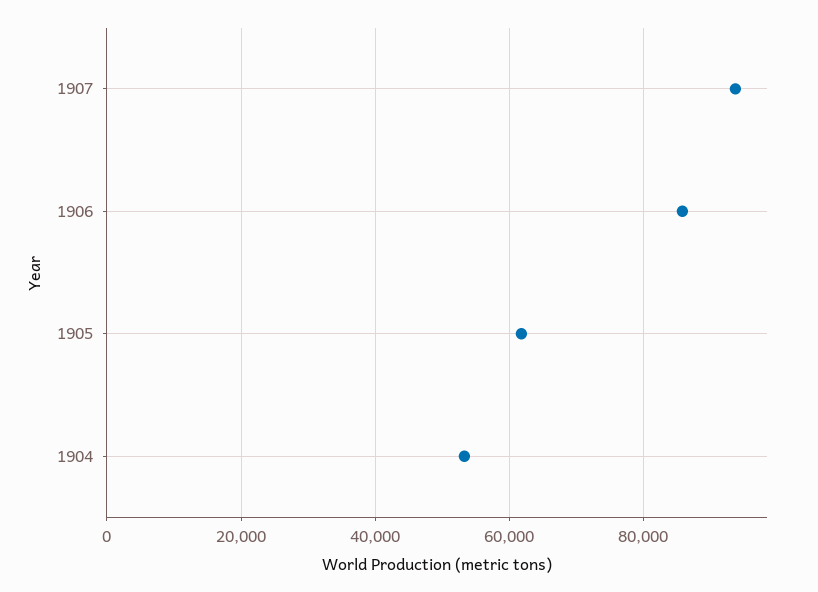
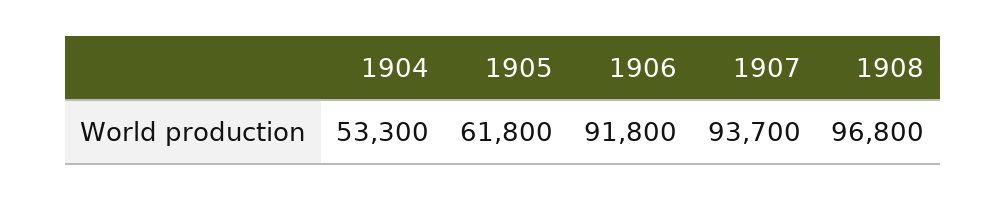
1906: 86000 -> 91800
1908: none -> 96800

